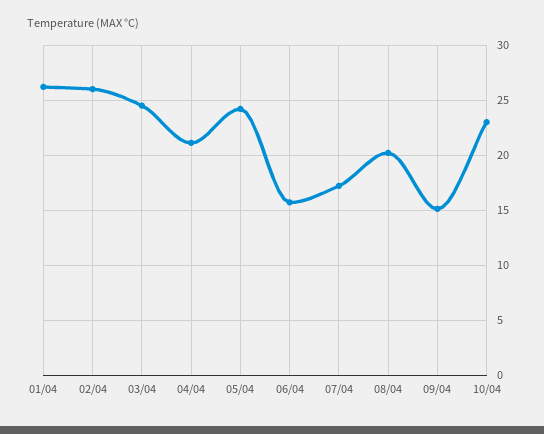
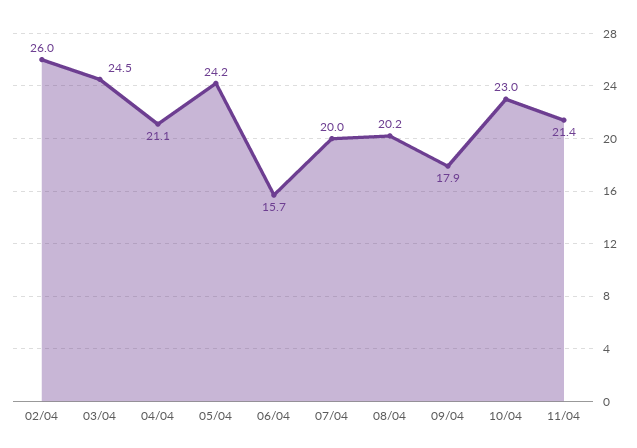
01/04: 26 -> none
07/04: 17 -> 20
09/04: 15 -> 17.9
11/04: none -> 21.4

